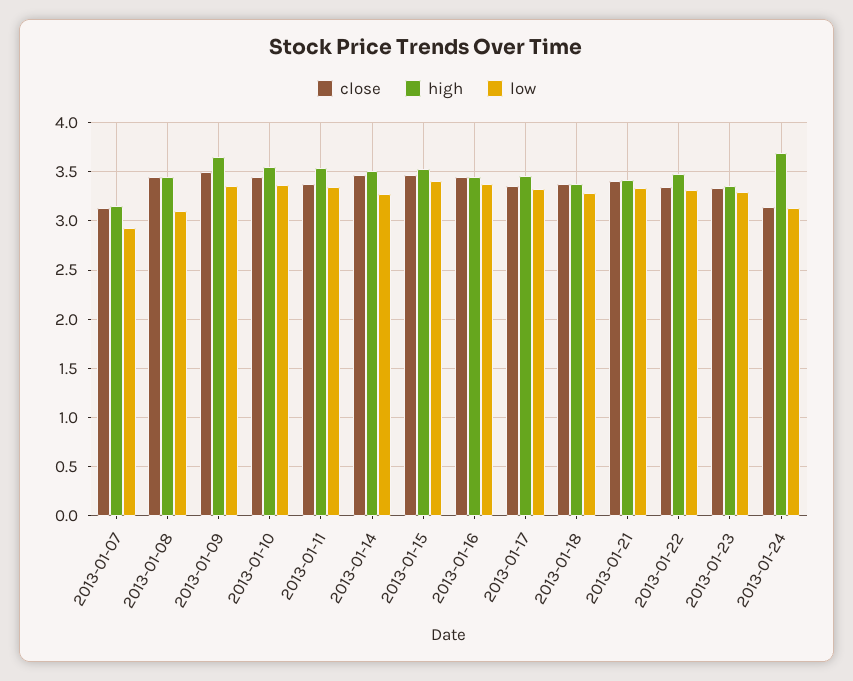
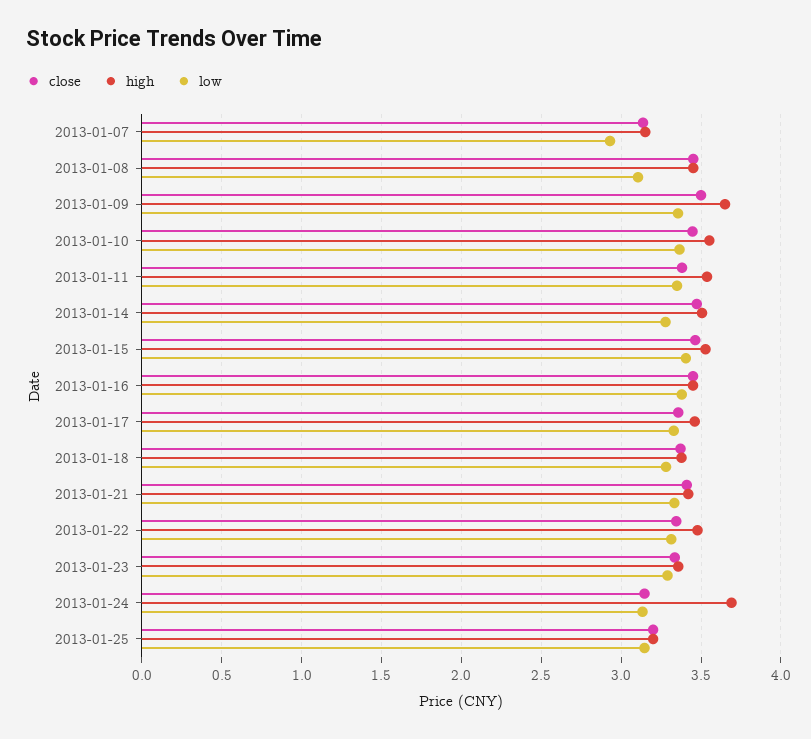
close, 2013-01-25: none -> 3.2
high, 2013-01-25: none -> 3.2
low, 2013-01-25: none -> 3.15

